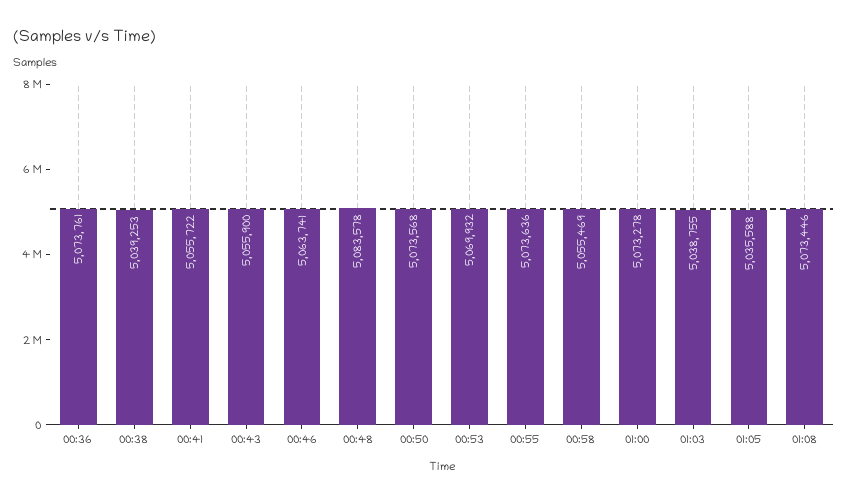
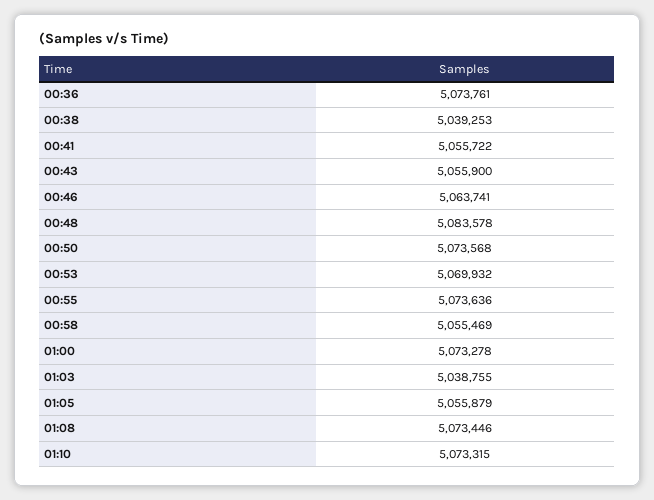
01:05: 5035588 -> 5055879
01:10: none -> 5073315

